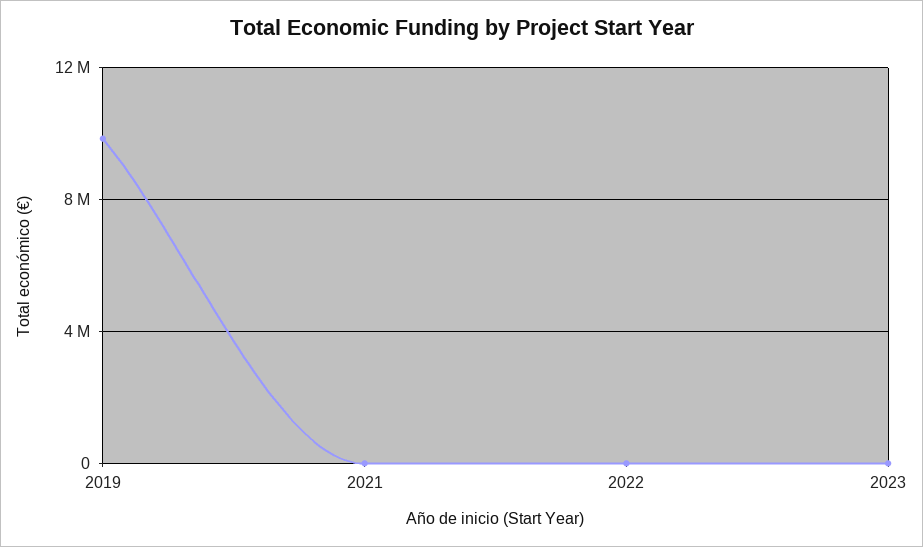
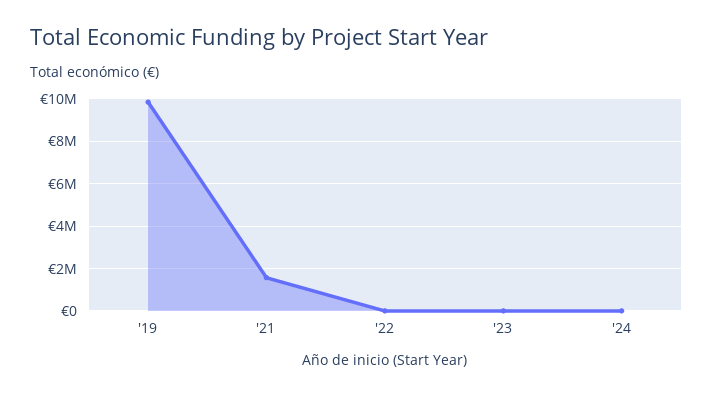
2021: 0 -> 1500000
'24: none -> 0

